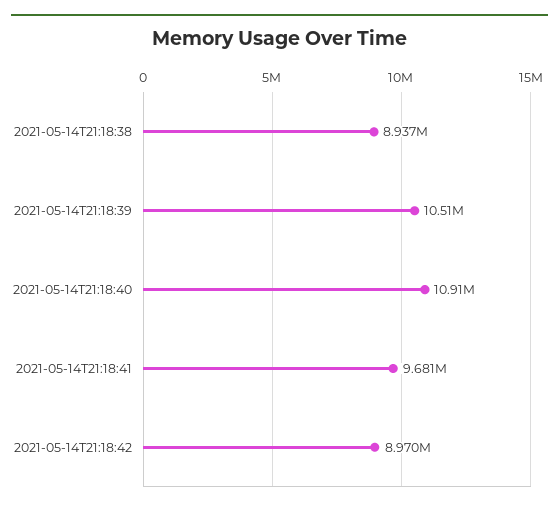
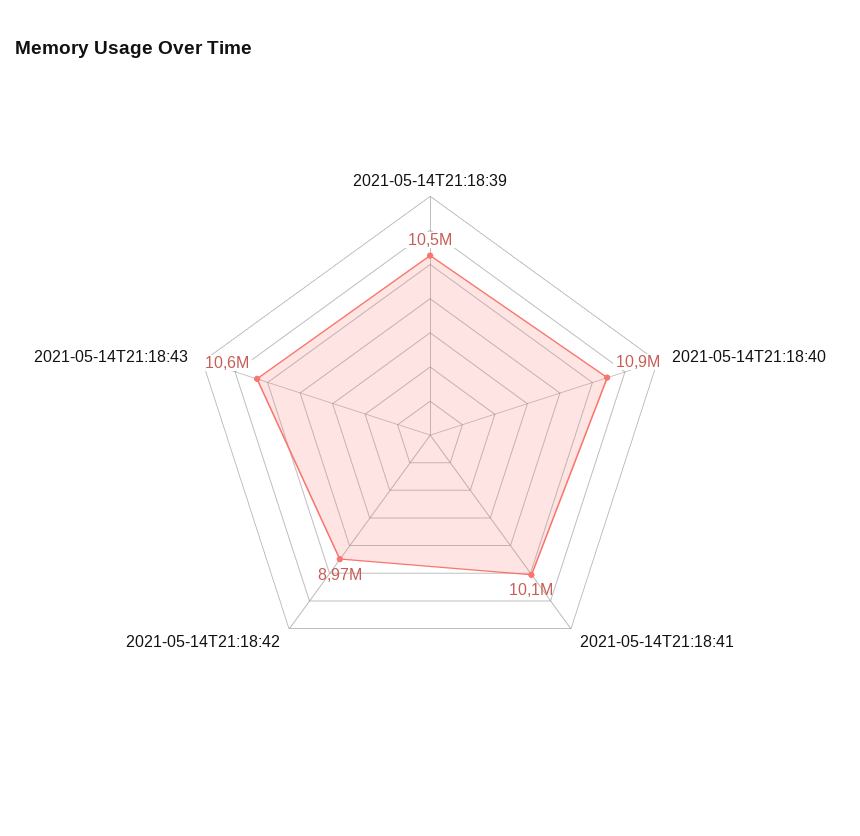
2021-05-14T21:18:38: 8937000 -> none
2021-05-14T21:18:41: 9681000 -> 10100000
2021-05-14T21:18:43: none -> 10600000

